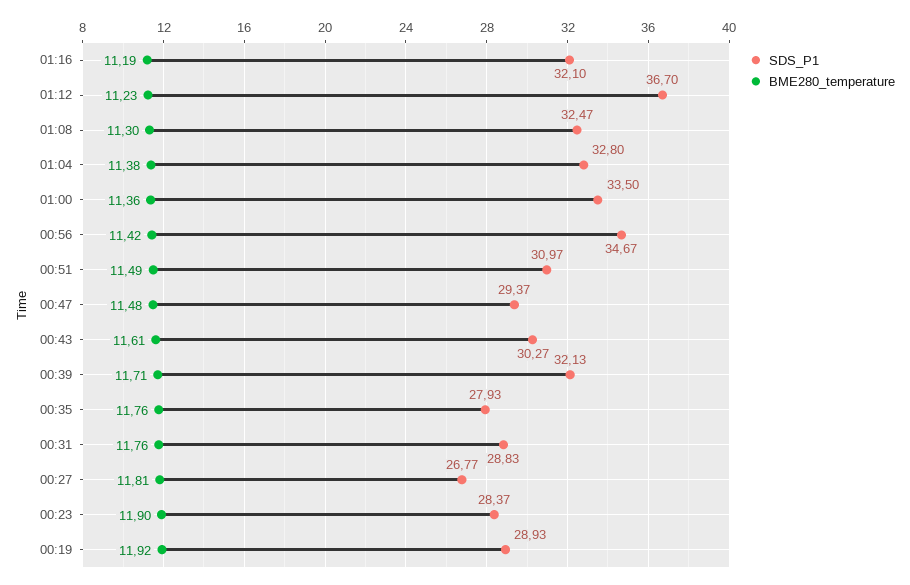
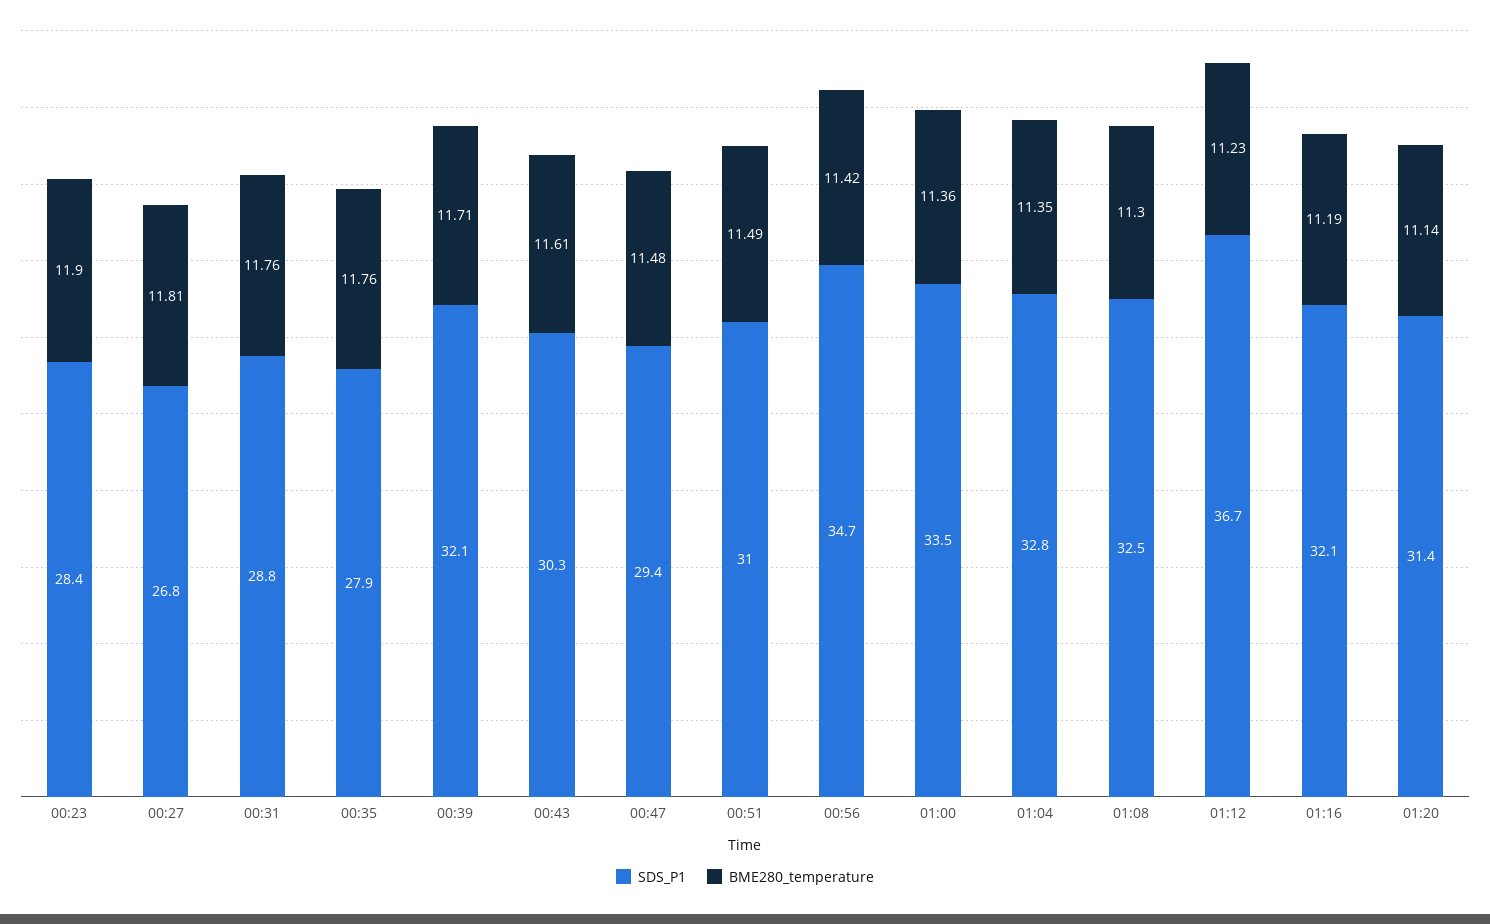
BME280_temperature, 01:04: 11.38 -> 11.35
SDS_P1, 00:19: 28.93 -> none
BME280_temperature, 00:19: 11.92 -> none
SDS_P1, 01:20: none -> 31.4
BME280_temperature, 01:20: none -> 11.14

